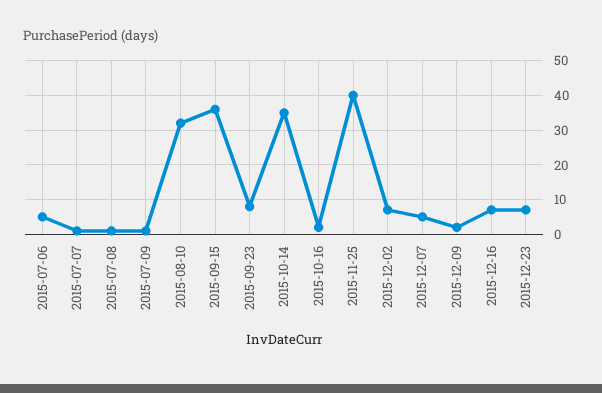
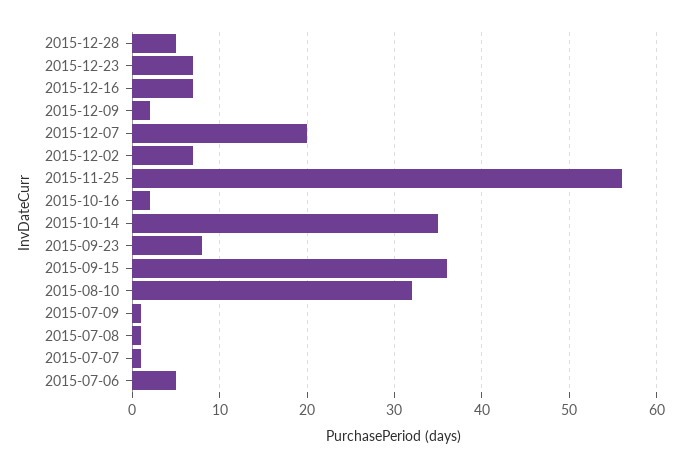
2015-11-25: 40 -> 56
2015-12-07: 5 -> 20
2015-12-28: none -> 5

